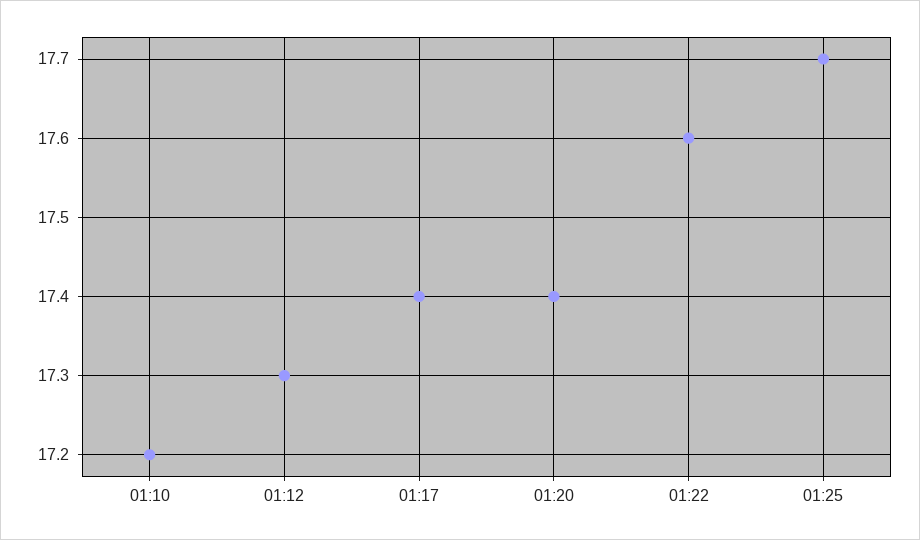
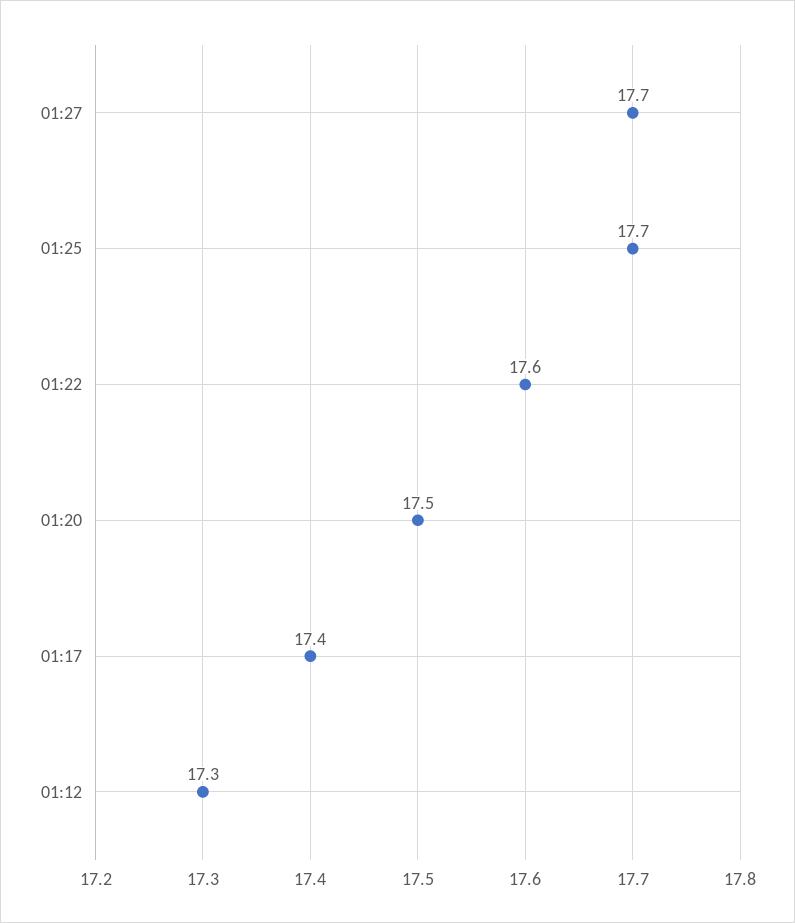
01:10: 17.2 -> none
01:20: 17.4 -> 17.5
01:27: none -> 17.7

